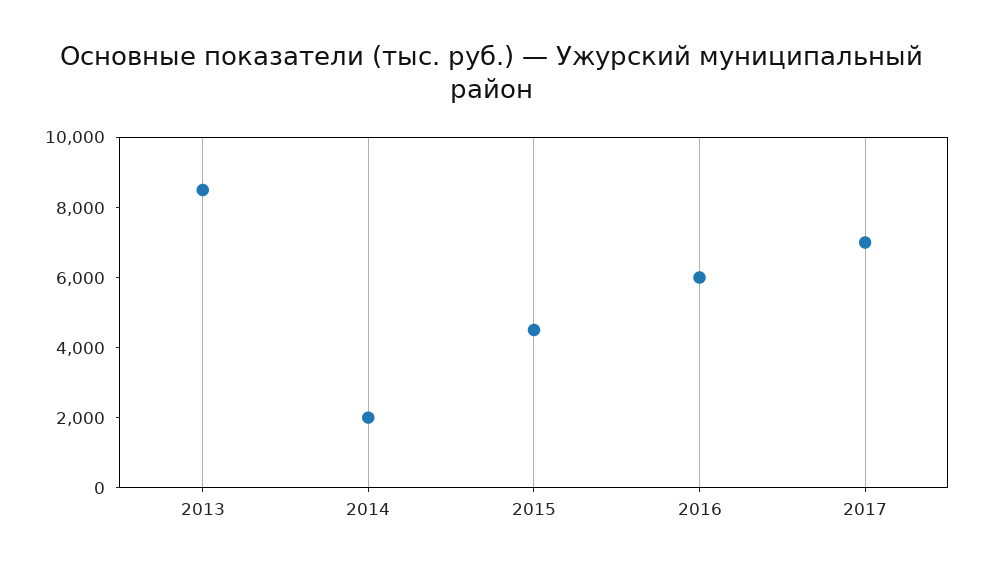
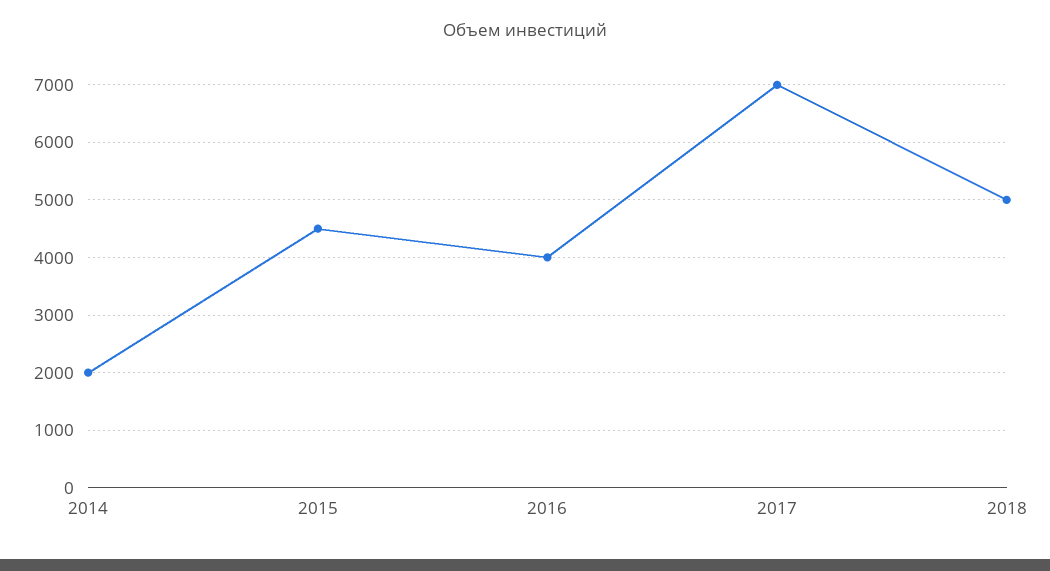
2013: 8500 -> none
2016: 6000 -> 4000
2018: none -> 5000

